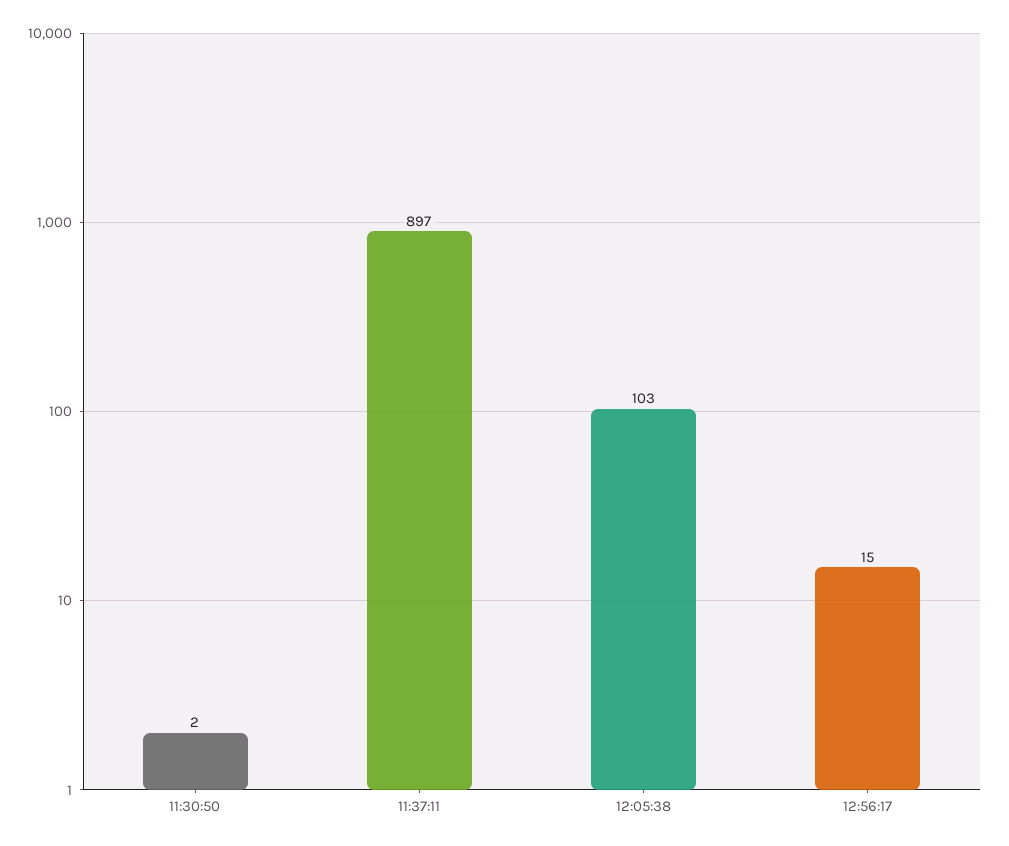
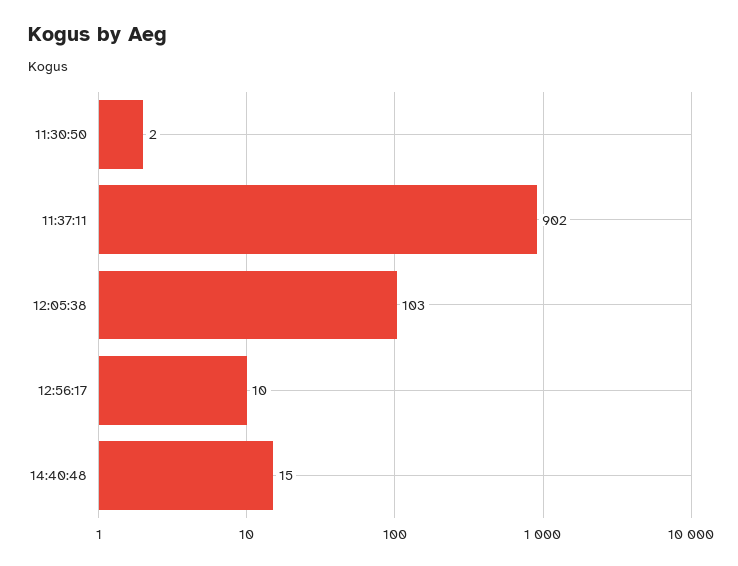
11:37:11: 897 -> 902
12:56:17: 15 -> 10
14:40:48: none -> 15

